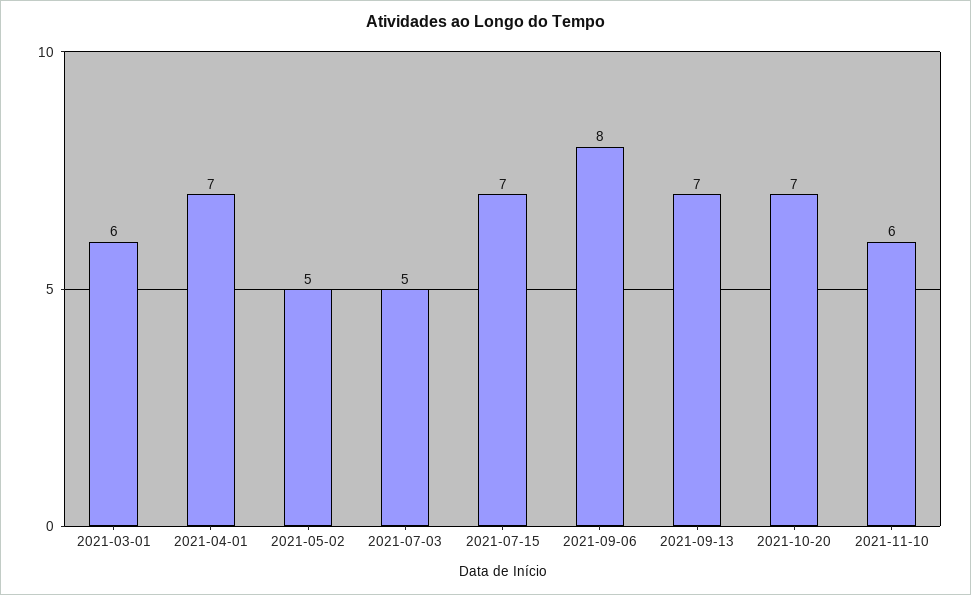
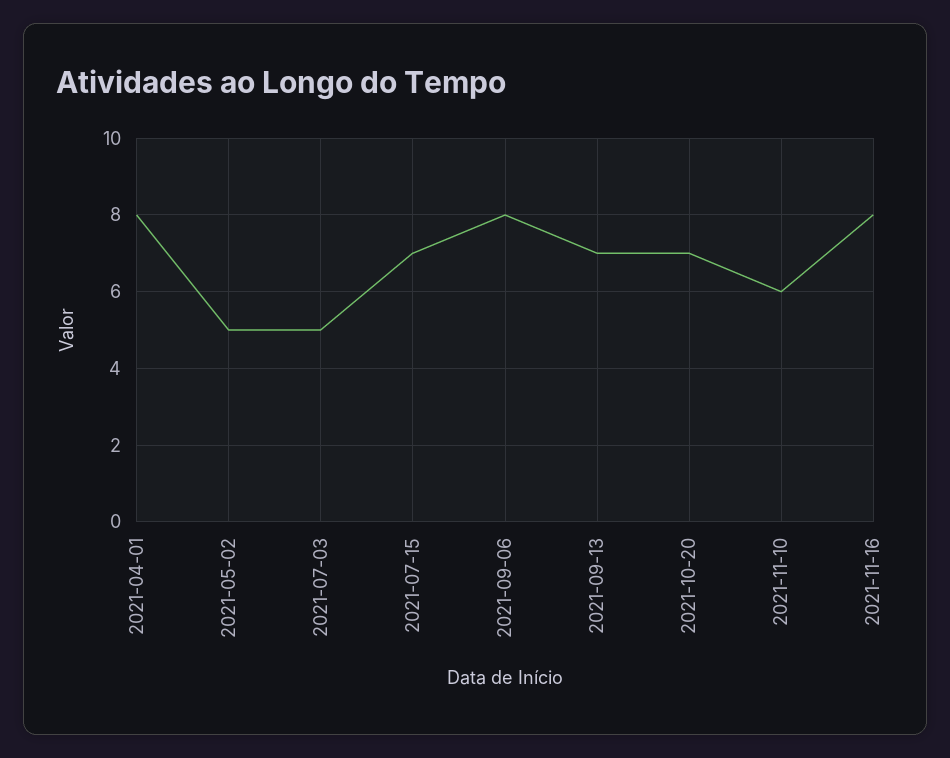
2021-03-01: 6 -> none
2021-04-01: 7 -> 8
2021-11-16: none -> 8

